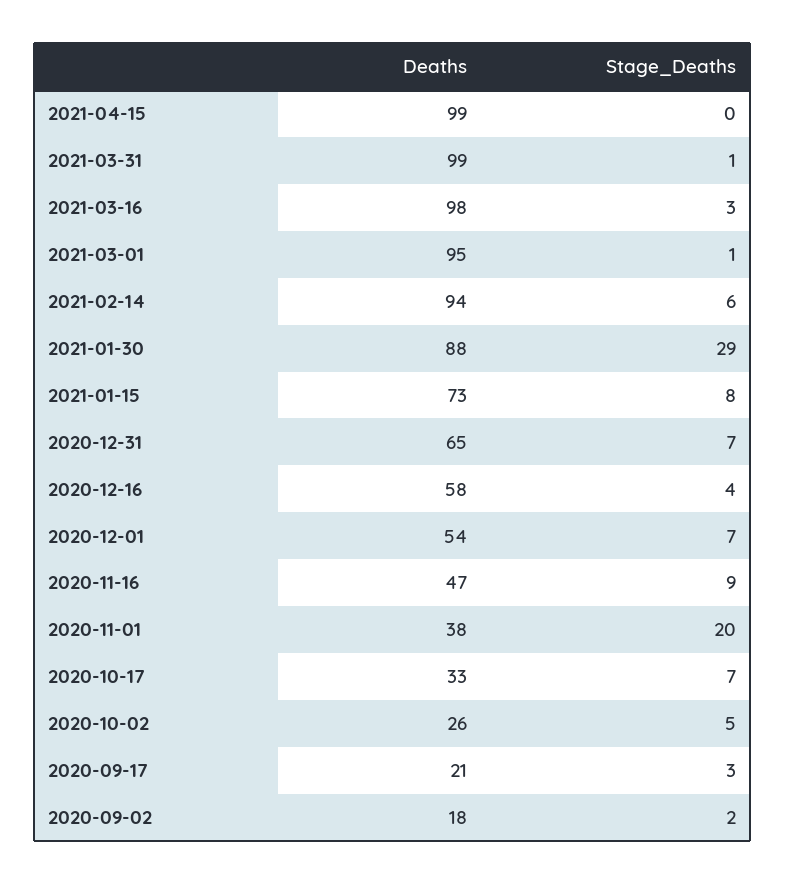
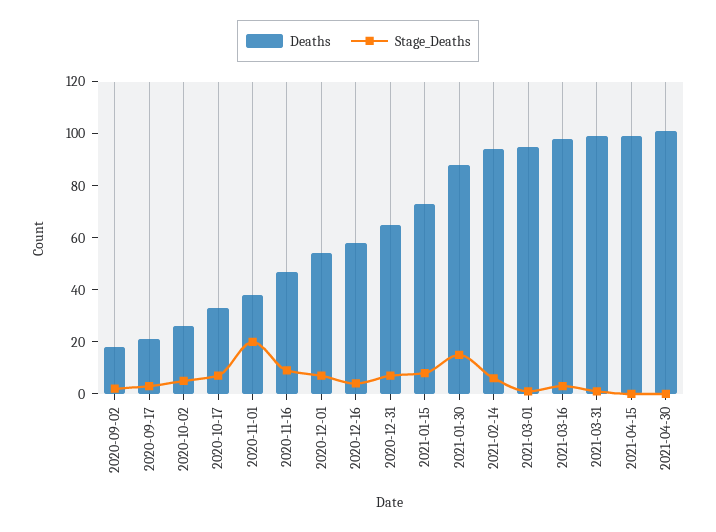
Stage_Deaths, 2021-01-30: 29 -> 15
Deaths, 2021-04-30: none -> 100
Stage_Deaths, 2021-04-30: none -> 0

